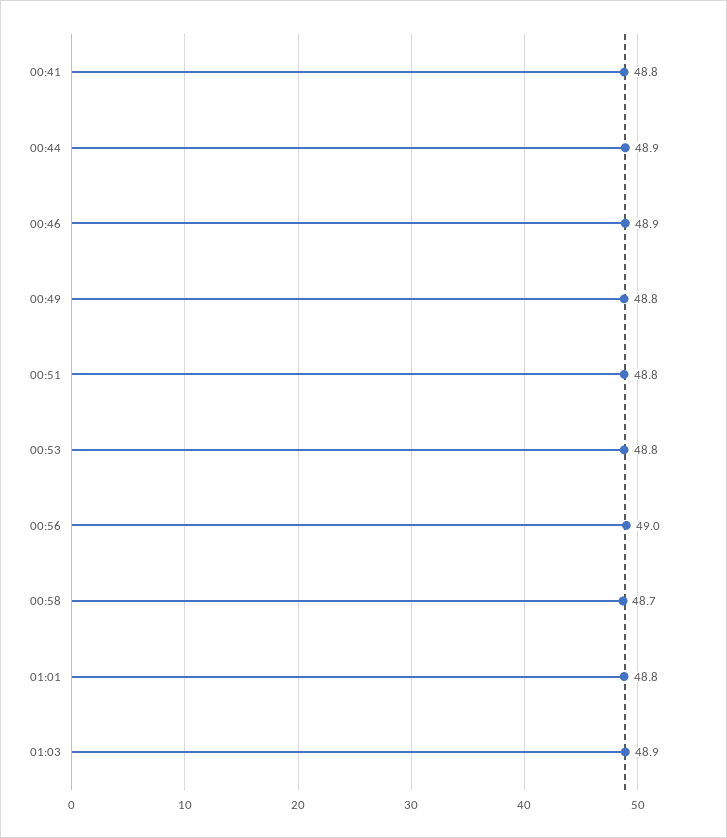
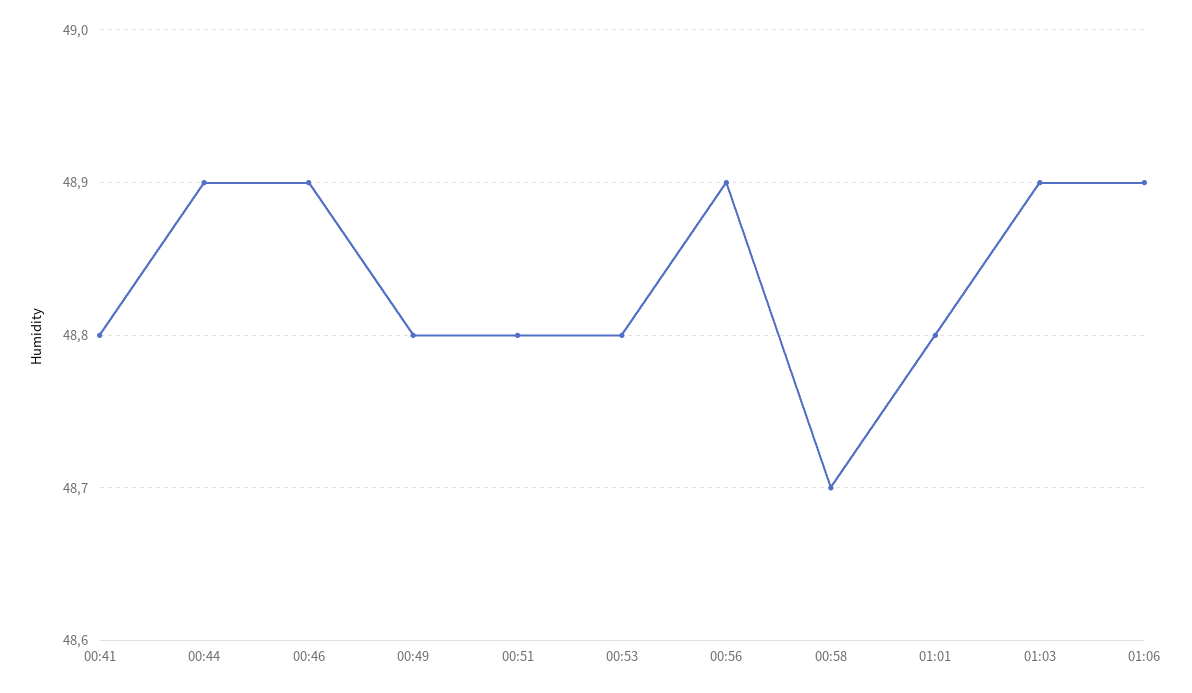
00:56: 49 -> 48.9
01:06: none -> 48.9

